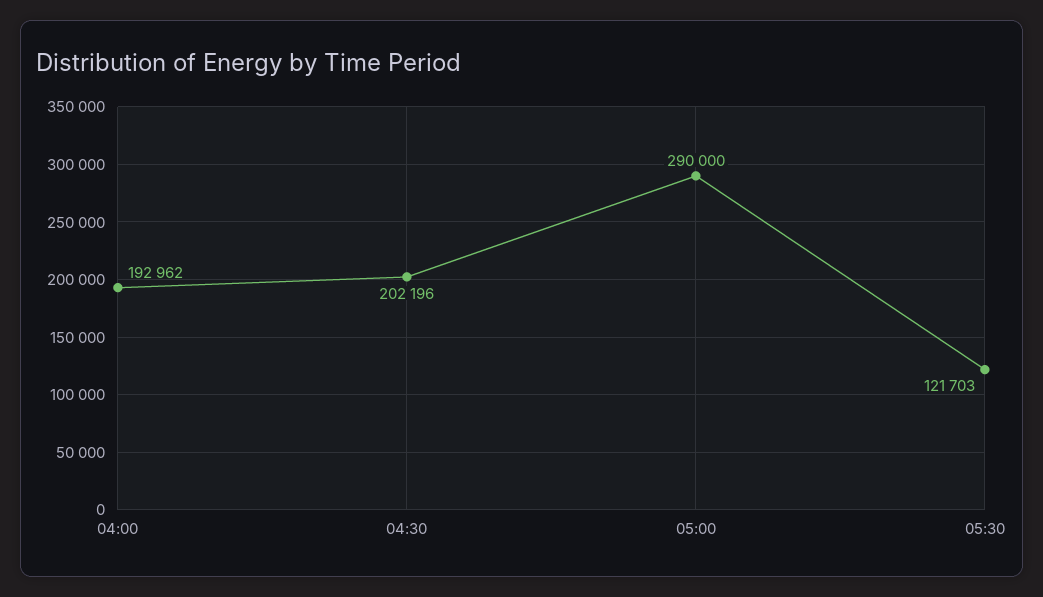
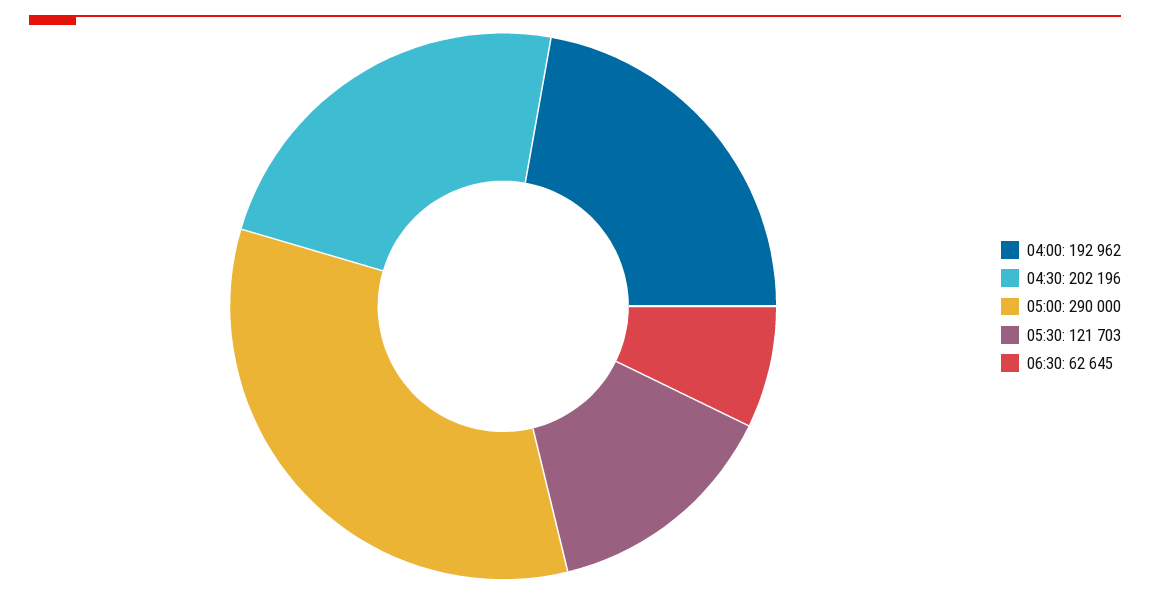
06:30: none -> 62645

